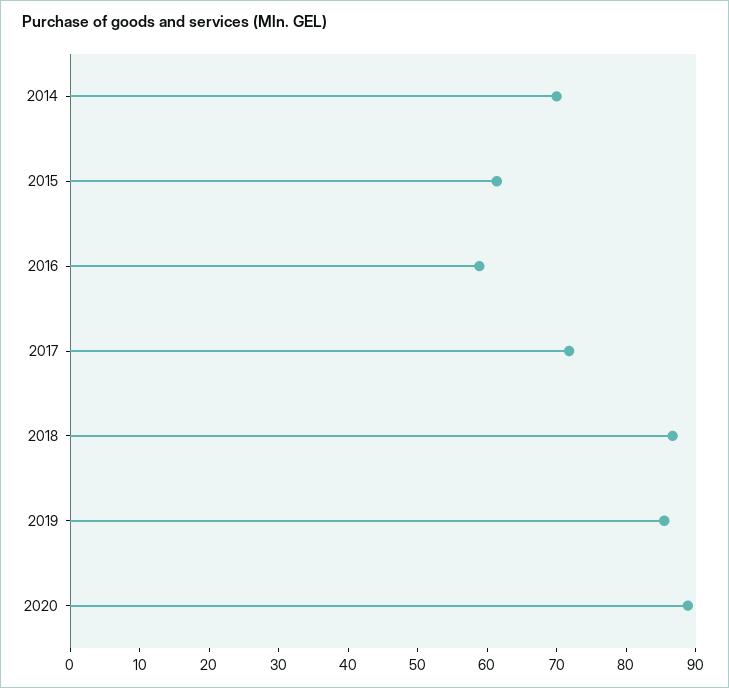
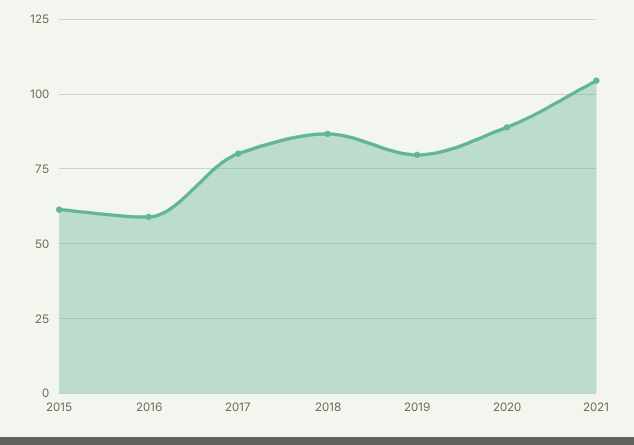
2014: 70 -> none
2017: 72 -> 80
2019: 86 -> 80
2021: none -> 105

